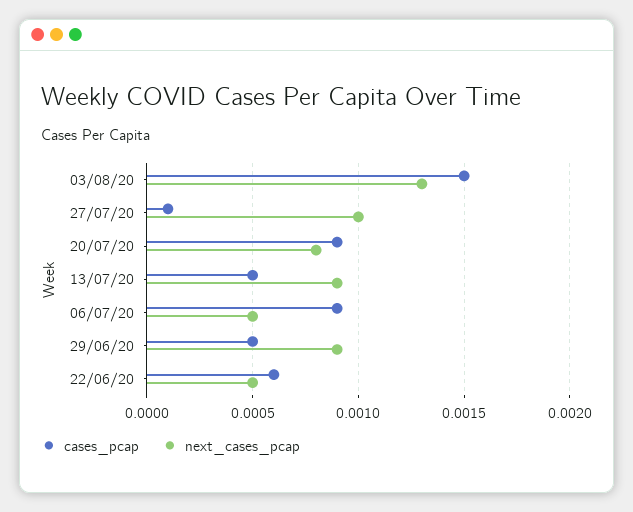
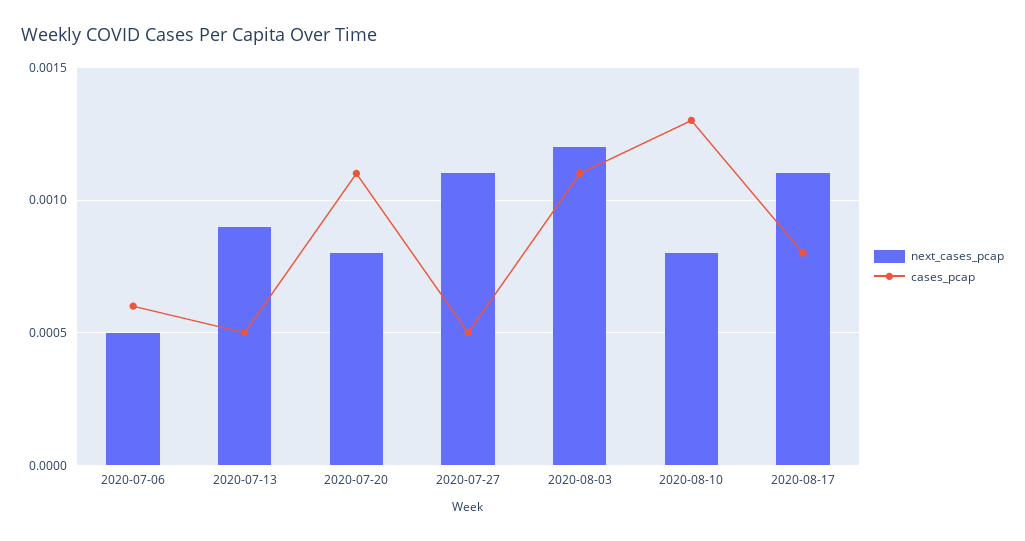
cases_pcap, 03/08/20: 0.0015 -> 0.0011
next_cases_pcap, 03/08/20: 0.0013 -> 0.0012
cases_pcap, 27/07/20: 0.0001 -> 0.0005
next_cases_pcap, 27/07/20: 0.001 -> 0.0011
cases_pcap, 20/07/20: 0.0009 -> 0.0011
cases_pcap, 06/07/20: 0.0009 -> 0.0006
cases_pcap, 29/06/20: 0.0005 -> none
next_cases_pcap, 29/06/20: 0.0009 -> none
cases_pcap, 22/06/20: 0.0006 -> none
next_cases_pcap, 22/06/20: 0.0005 -> none
next_cases_pcap, 2020-08-10: none -> 0.0008
cases_pcap, 2020-08-10: none -> 0.0013
next_cases_pcap, 2020-08-17: none -> 0.0011
cases_pcap, 2020-08-17: none -> 0.0008

